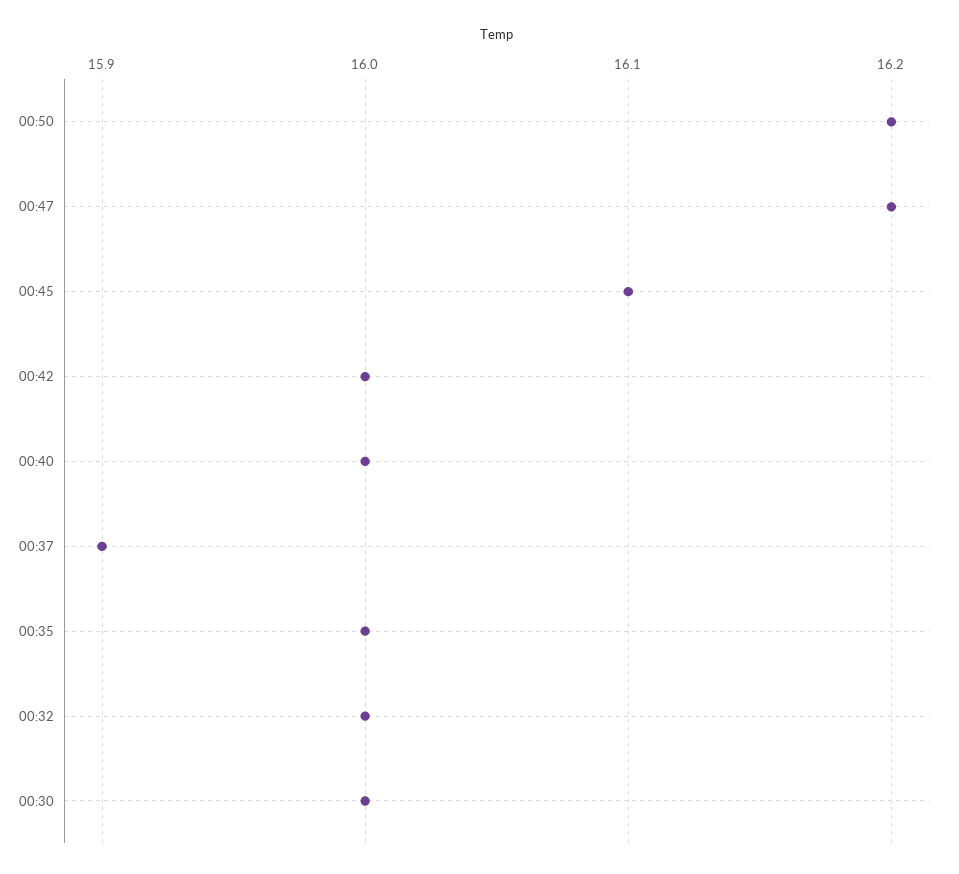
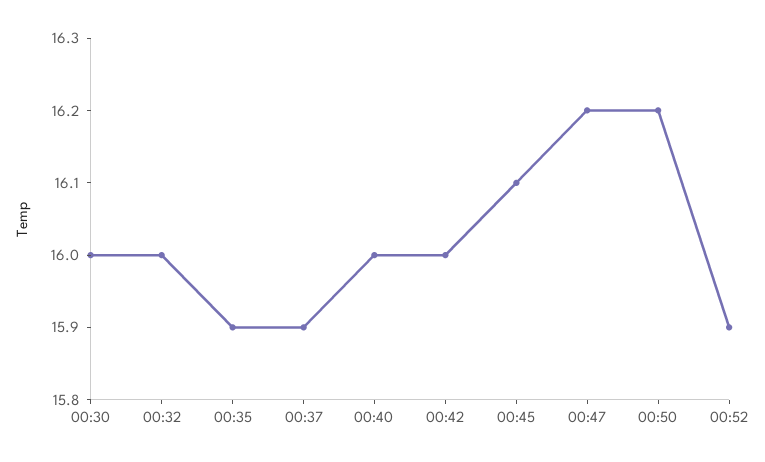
00:35: 16 -> 15.9
00:52: none -> 15.9

